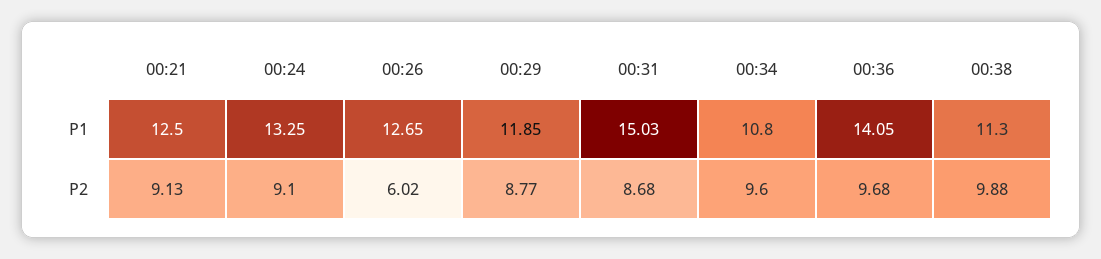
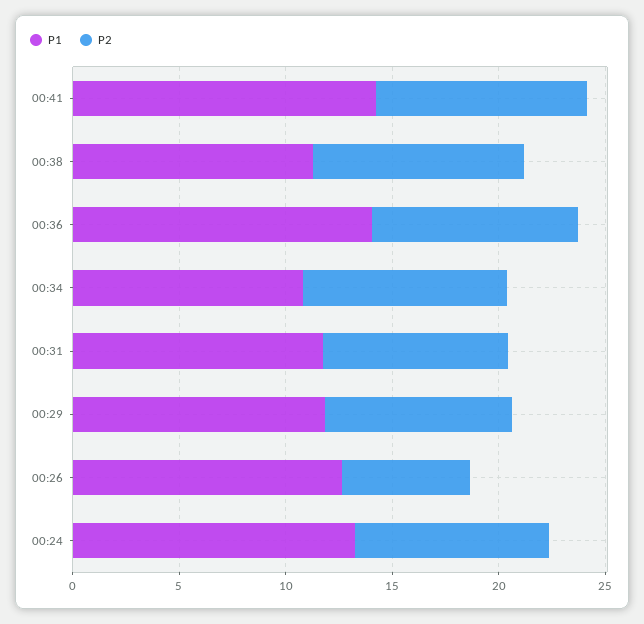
P1, 00:21: 12.5 -> none
P1, 00:31: 15.03 -> 12
P2, 00:21: 9.13 -> none
P1, 00:41: none -> 14
P2, 00:41: none -> 10

